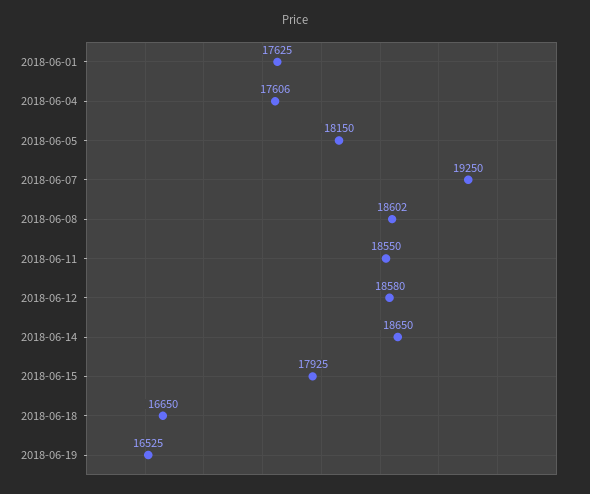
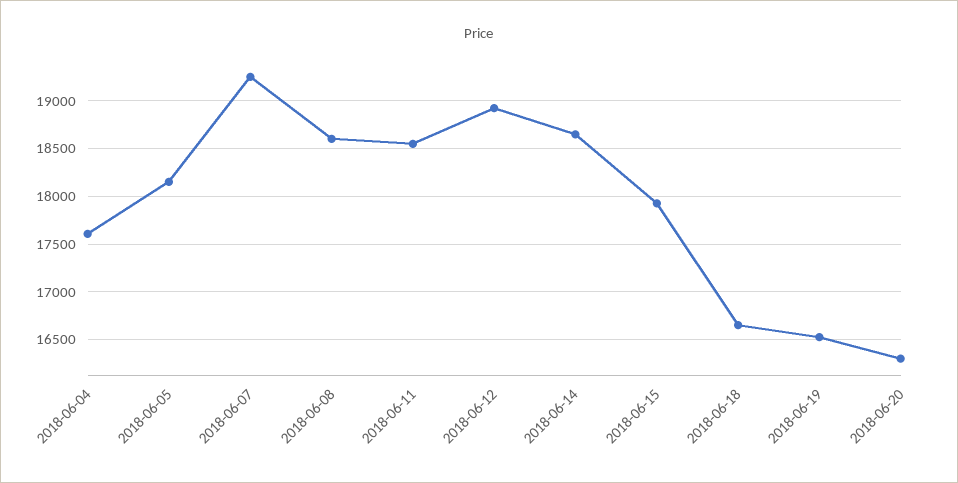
2018-06-01: 17625 -> none
2018-06-12: 18580 -> 18900
2018-06-20: none -> 16300

